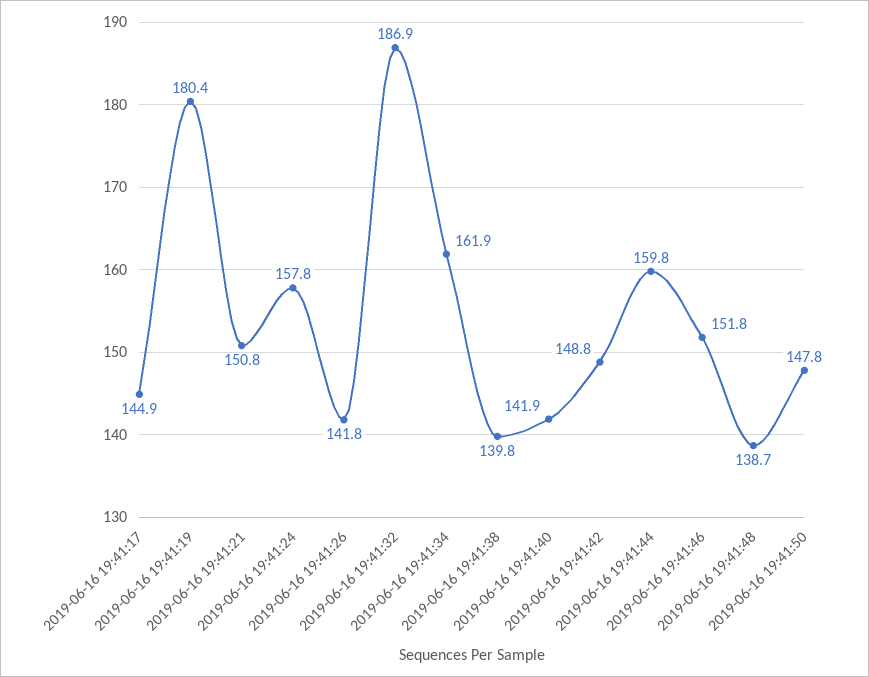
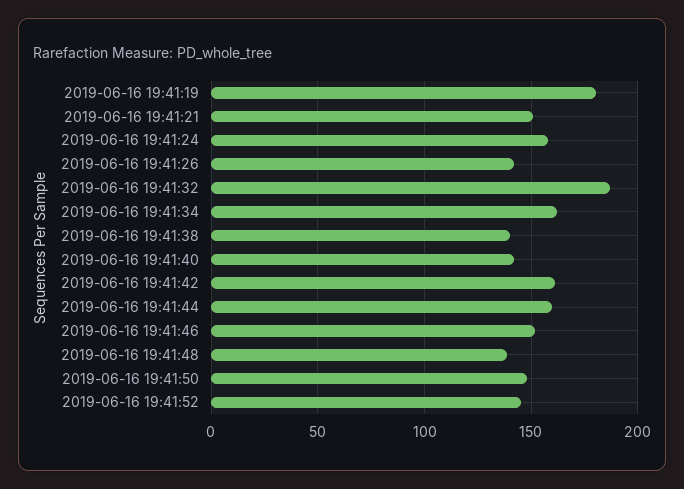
2019-06-16 19:41:17: 144.9 -> none
2019-06-16 19:41:42: 148.8 -> 160
2019-06-16 19:41:52: none -> 145

